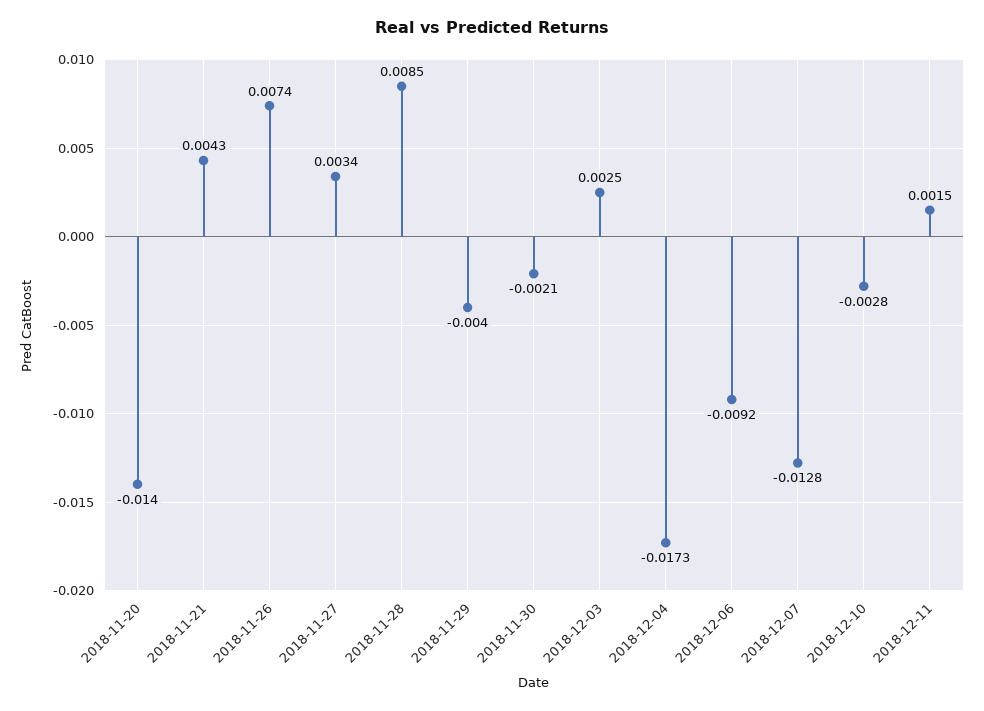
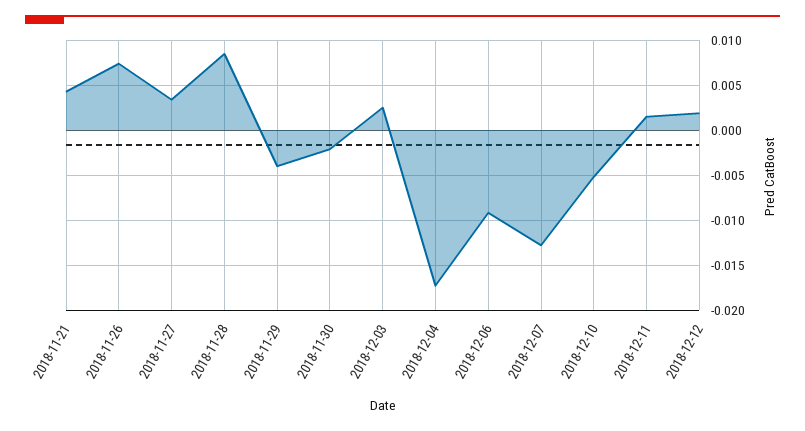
2018-11-20: -0.014 -> none
2018-12-10: -0.0028 -> -0.005
2018-12-12: none -> 0.002

